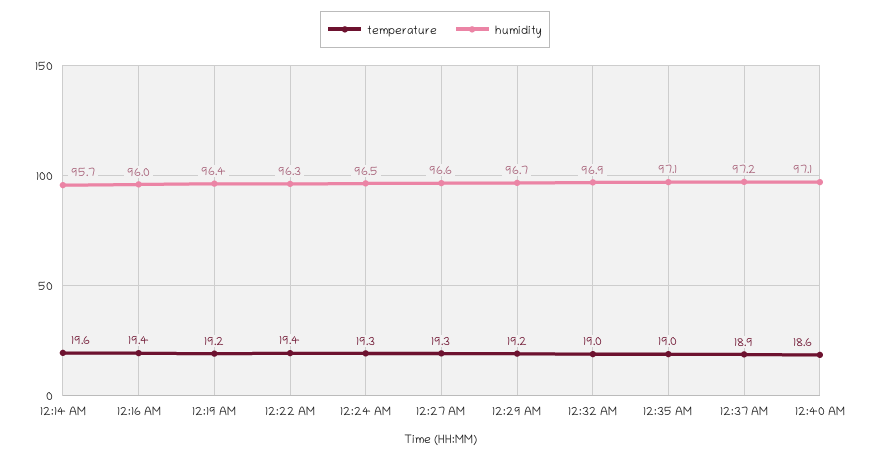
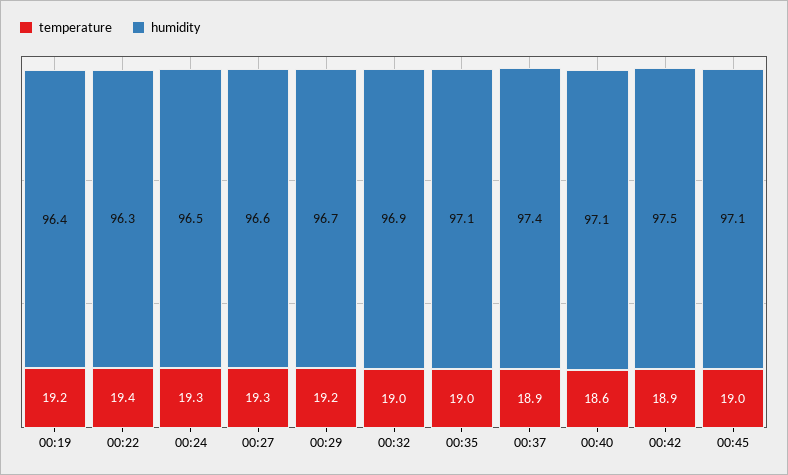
temperature, 12:14 AM: 19.6 -> none
humidity, 12:14 AM: 95.7 -> none
temperature, 12:16 AM: 19.4 -> none
humidity, 12:16 AM: 96 -> none
humidity, 12:37 AM: 97.2 -> 97.4
temperature, 00:42: none -> 18.9
humidity, 00:42: none -> 97.5
temperature, 00:45: none -> 19
humidity, 00:45: none -> 97.1

